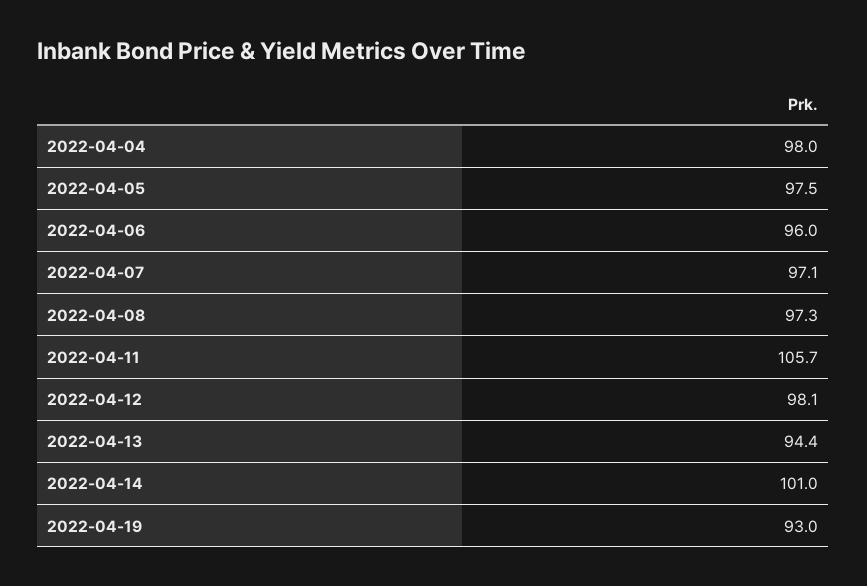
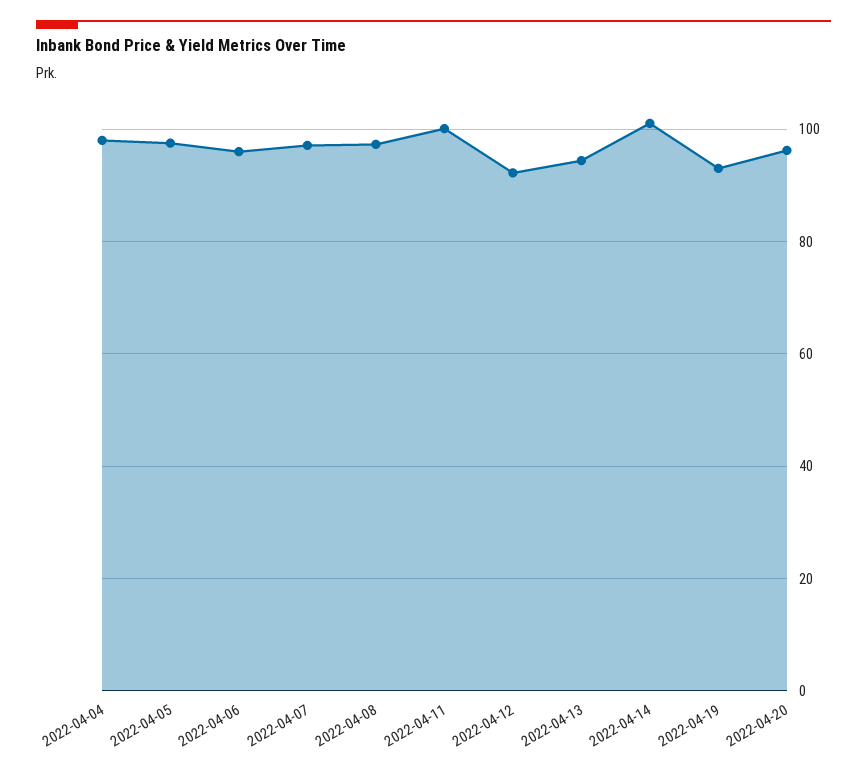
2022-04-11: 105.7 -> 100
2022-04-12: 98.1 -> 92
2022-04-20: none -> 96

